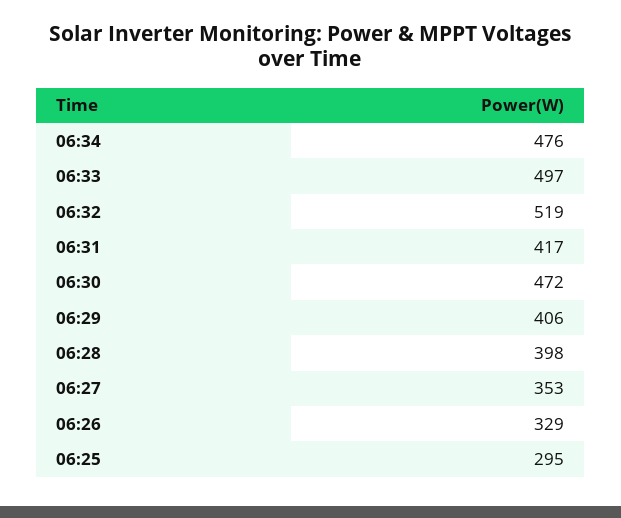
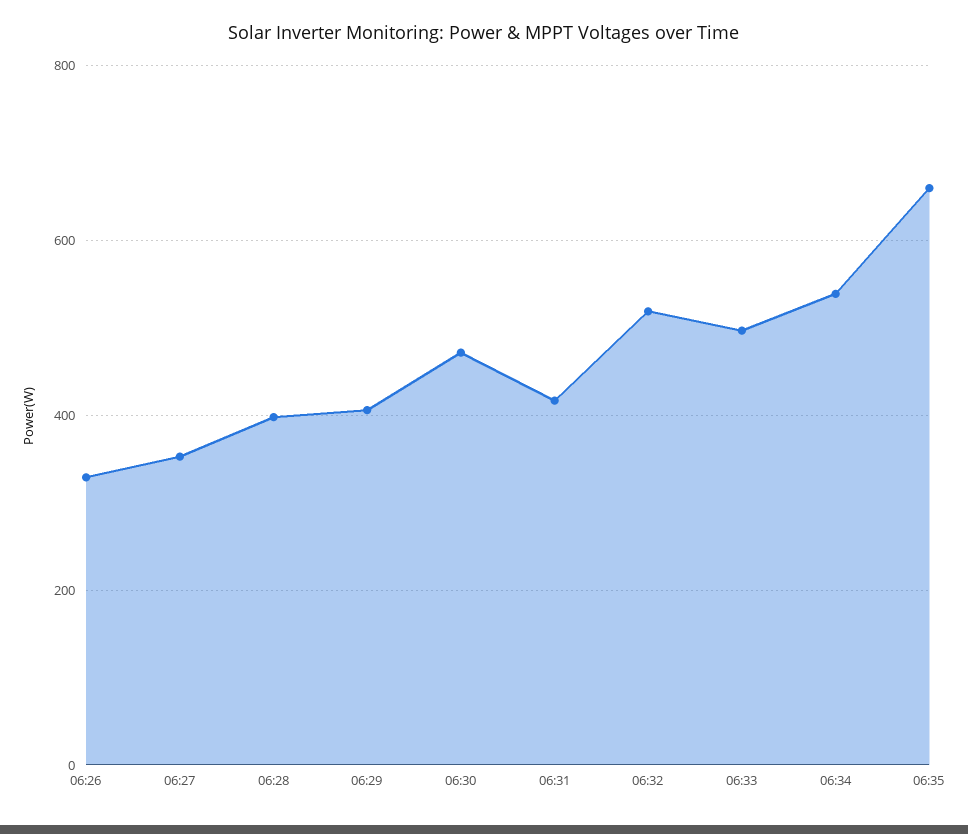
06:34: 476 -> 540
06:25: 295 -> none
06:35: none -> 660

